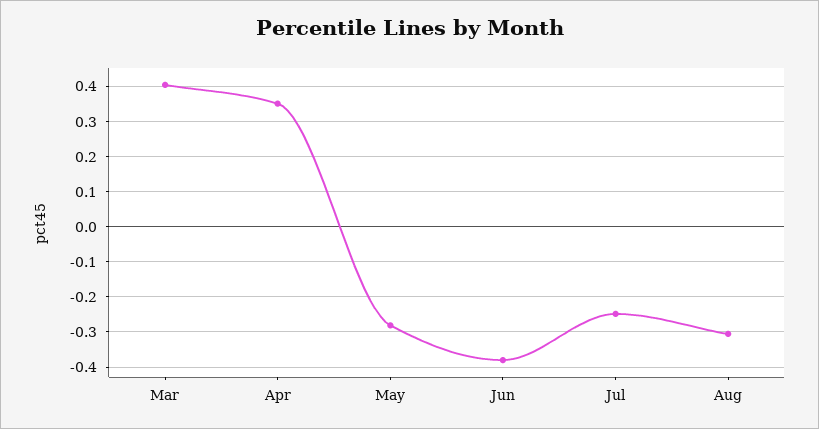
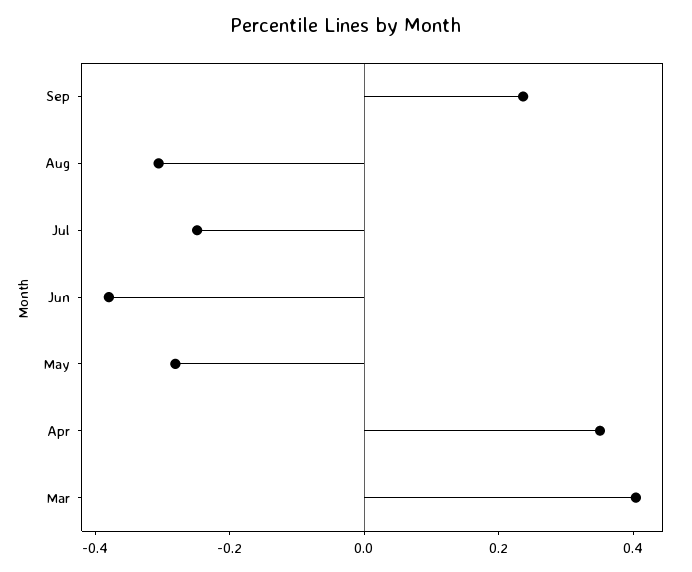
Sep: none -> 0.25

